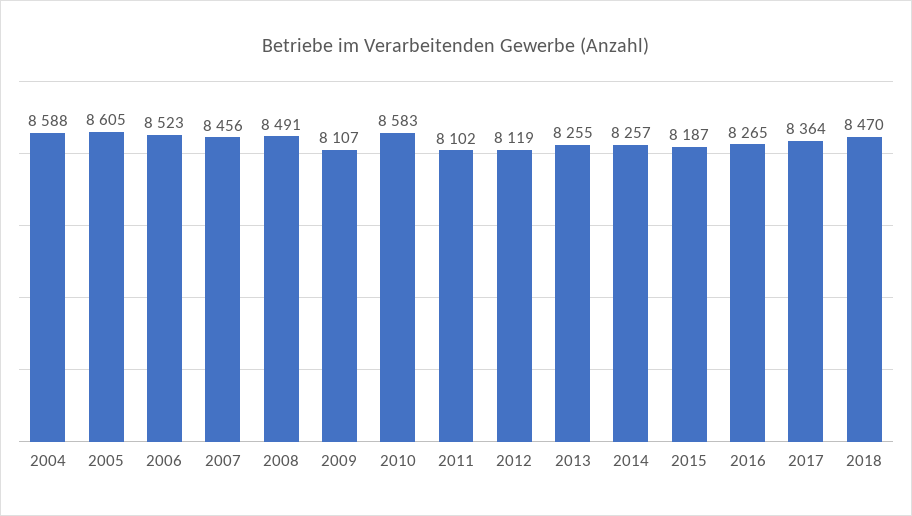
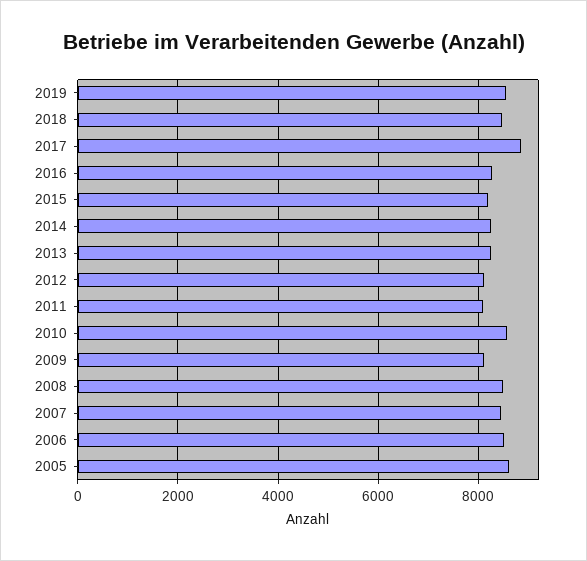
2004: 8588 -> none
2017: 8364 -> 8800
2019: none -> 8600

